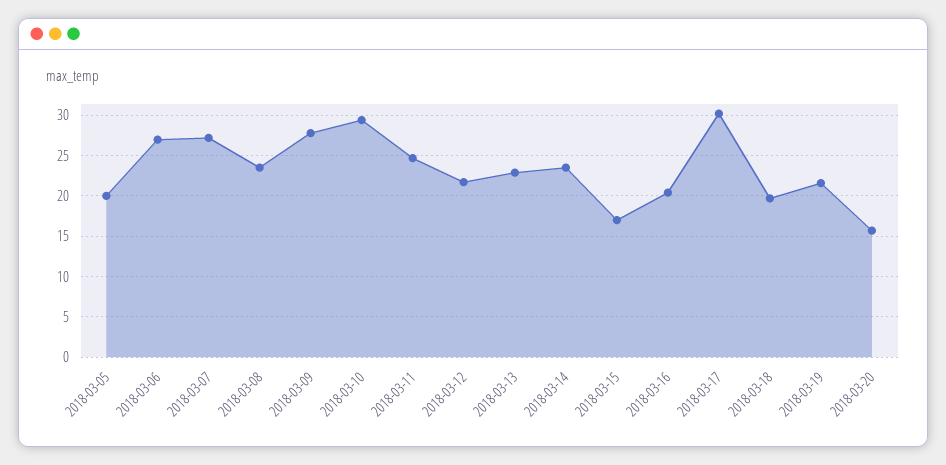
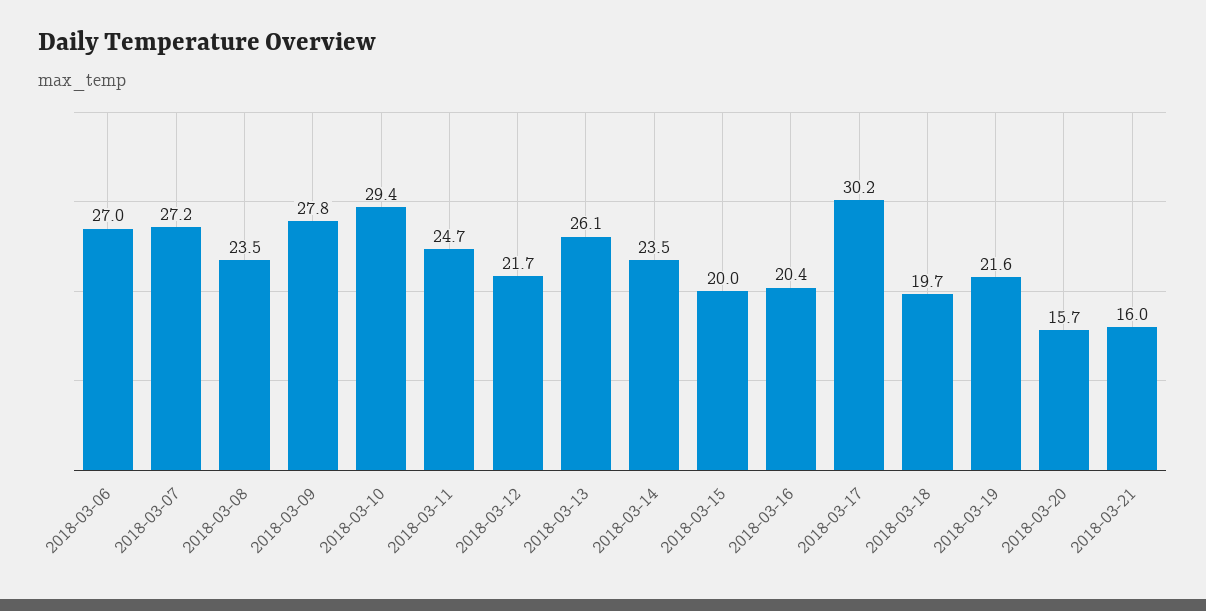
2018-03-05: 20 -> none
2018-03-13: 23 -> 26.1
2018-03-15: 17 -> 20
2018-03-21: none -> 16

